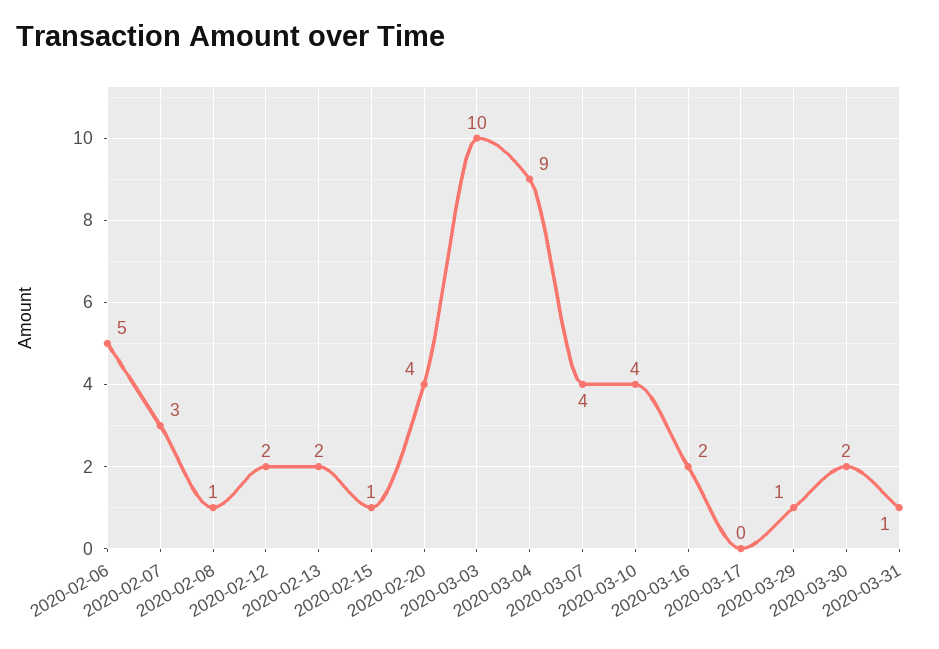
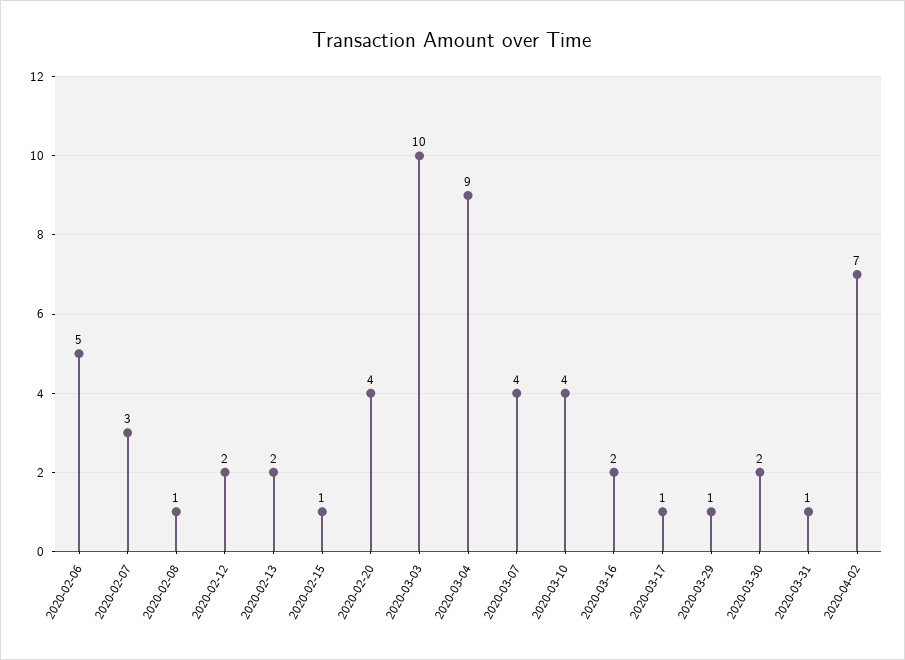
2020-03-17: 0 -> 1
2020-04-02: none -> 7

